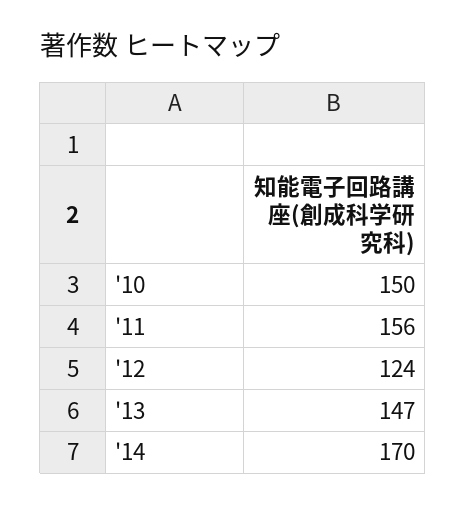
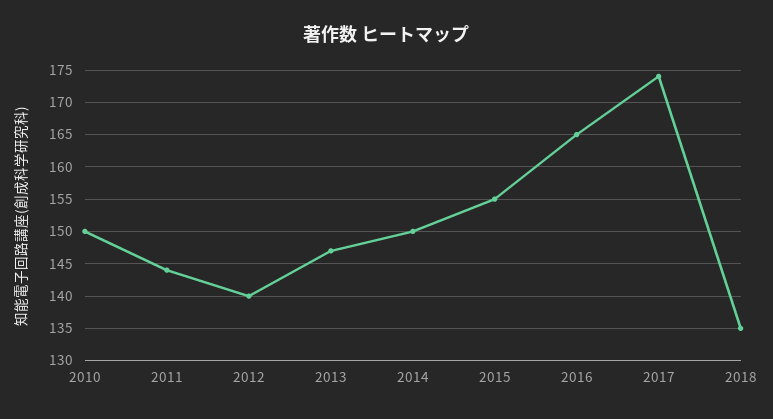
'11: 156 -> 144
'12: 124 -> 140
'14: 170 -> 150
2015: none -> 155
2016: none -> 165
2017: none -> 174
2018: none -> 135

